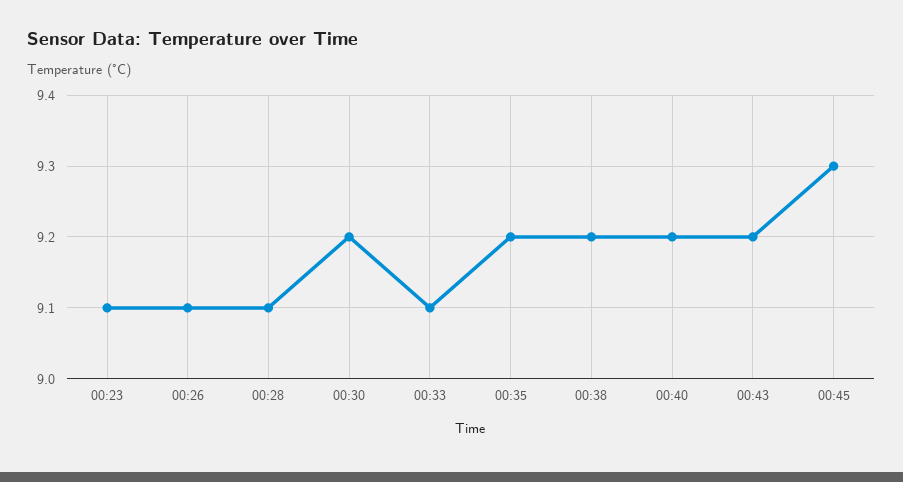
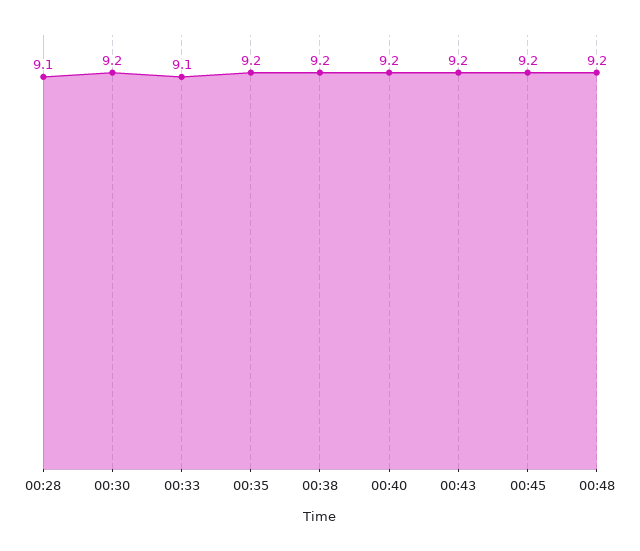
00:23: 9.1 -> none
00:26: 9.1 -> none
00:45: 9.3 -> 9.2
00:48: none -> 9.2

